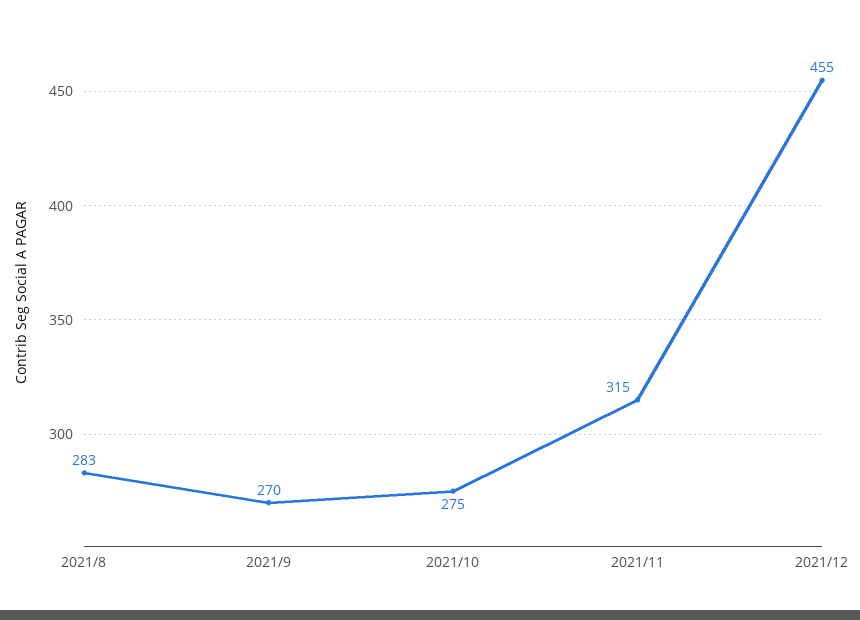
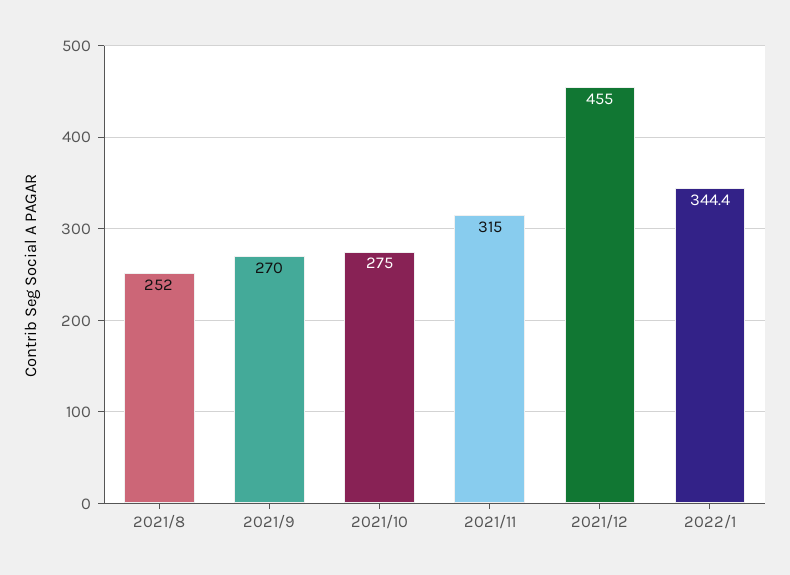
2021/8: 283 -> 252
2022/1: none -> 344.4

